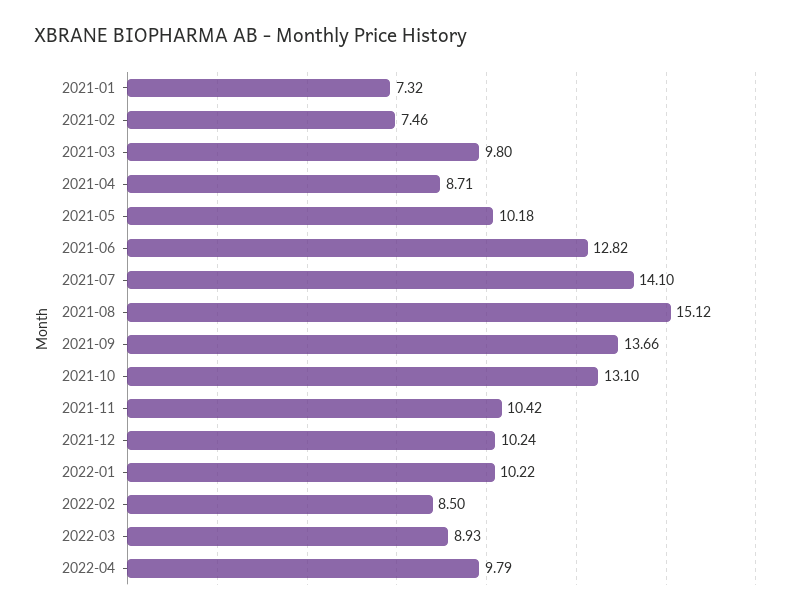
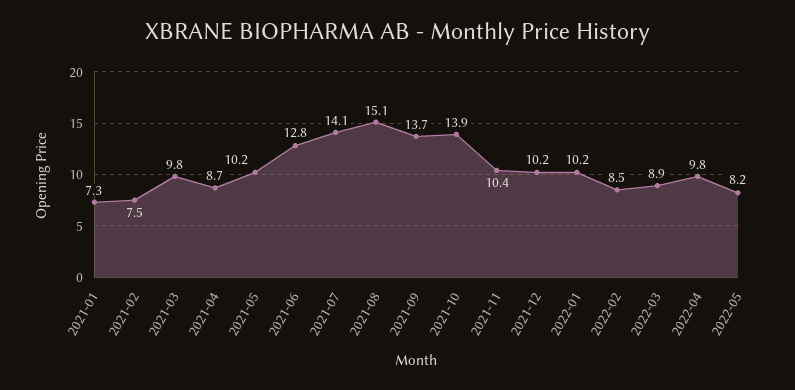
2021-10: 13.1 -> 13.9
2022-05: none -> 8.2

